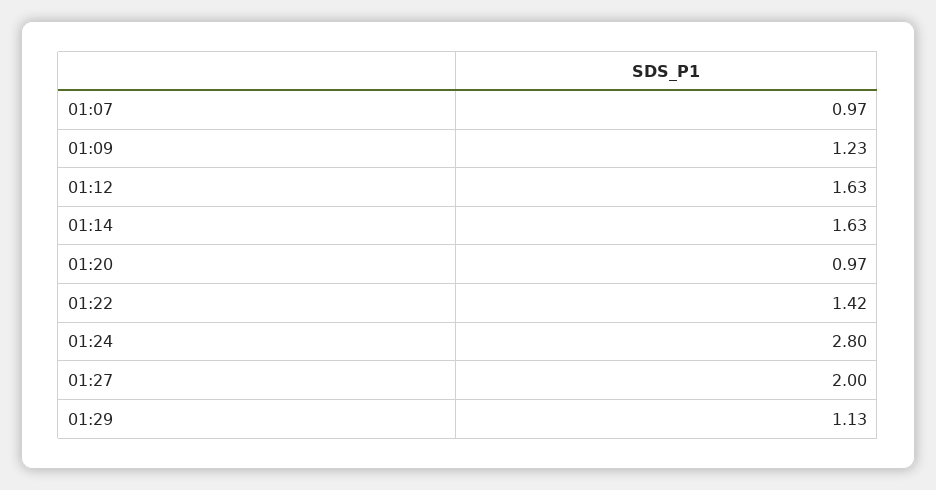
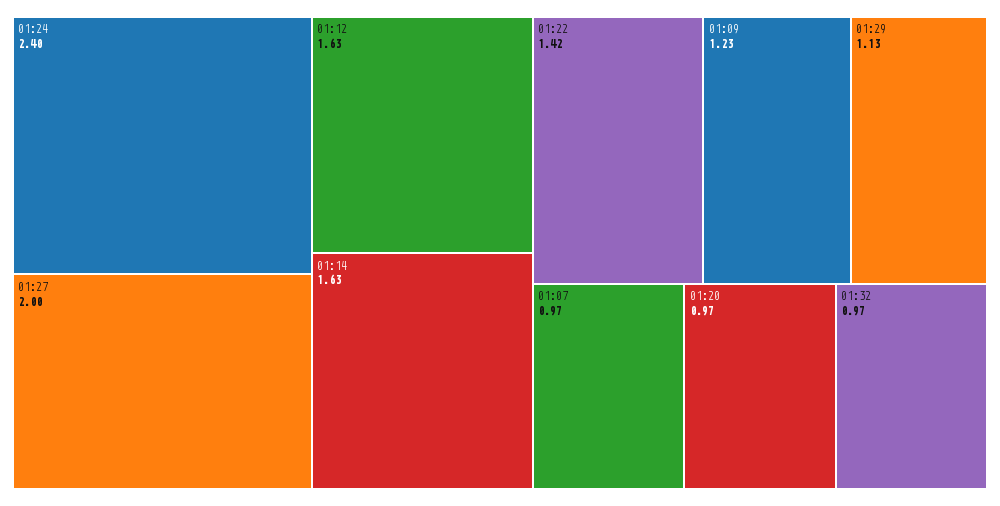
01:24: 2.8 -> 2.4
01:32: none -> 0.97

